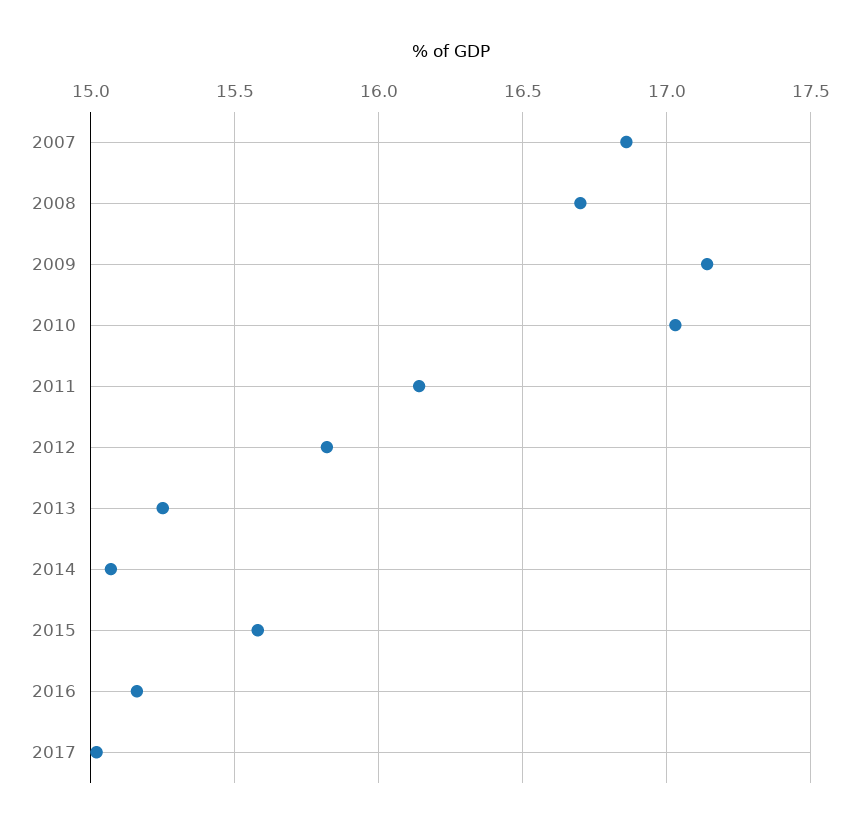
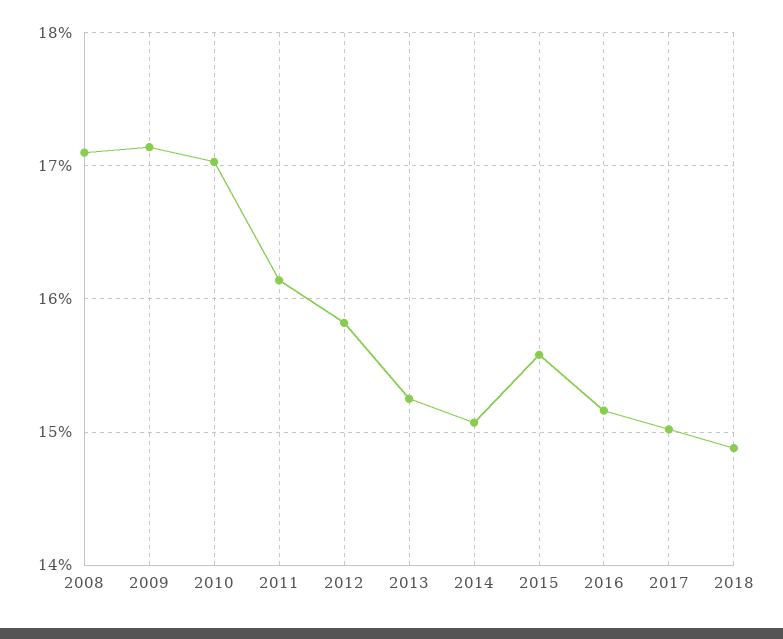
2007: 16.85 -> none
2008: 16.7 -> 17.1
2018: none -> 14.9

